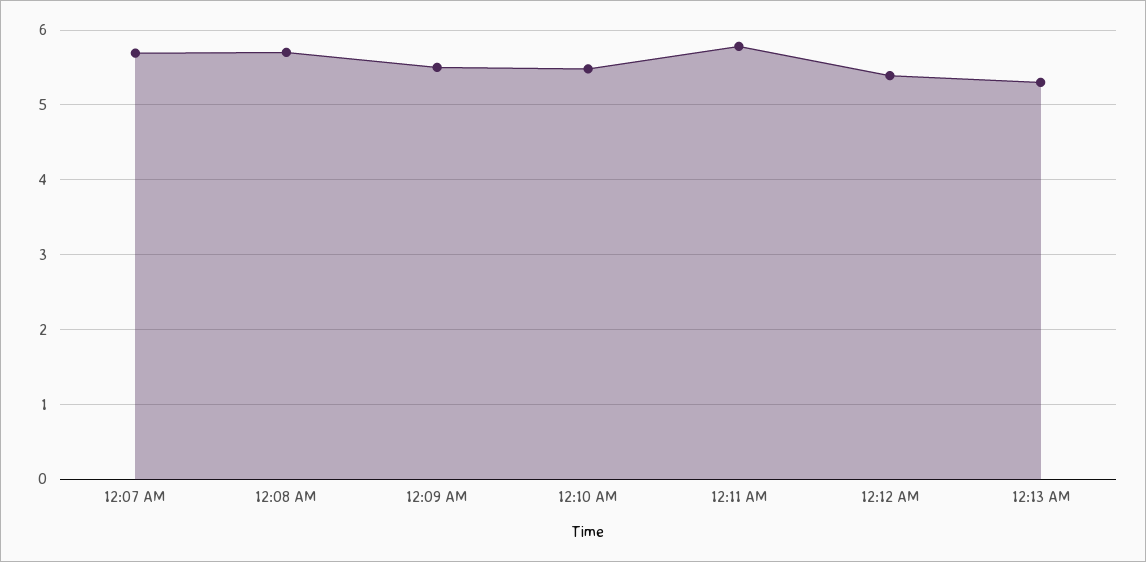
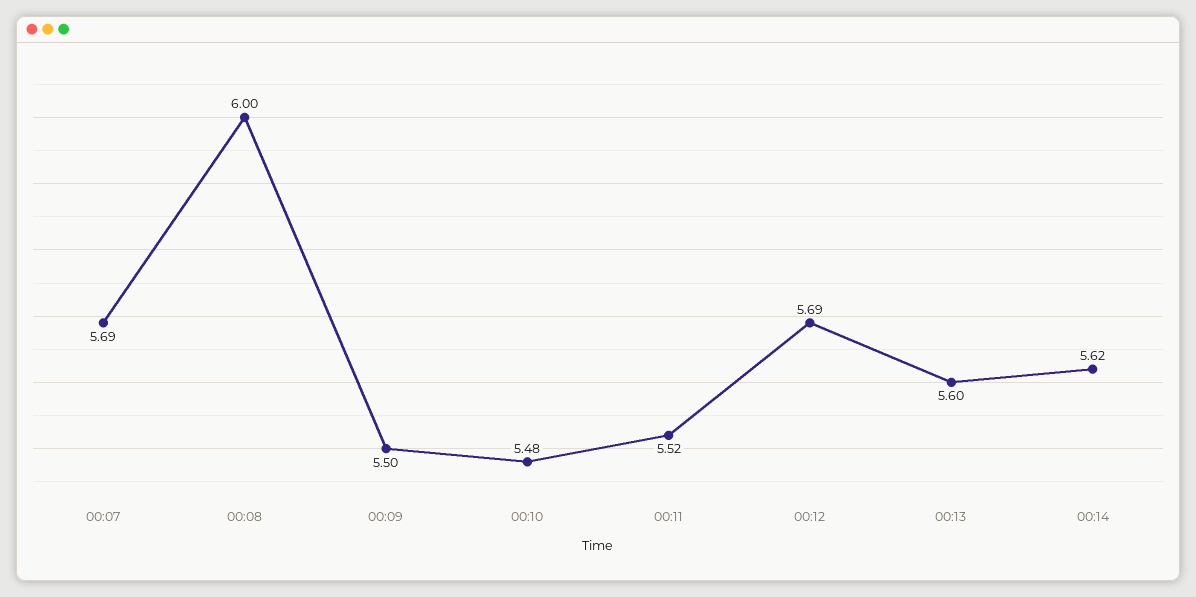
12:08 AM: 5.7 -> 6
12:11 AM: 5.8 -> 5.52
12:12 AM: 5.4 -> 5.69
12:13 AM: 5.3 -> 5.6
00:14: none -> 5.62

